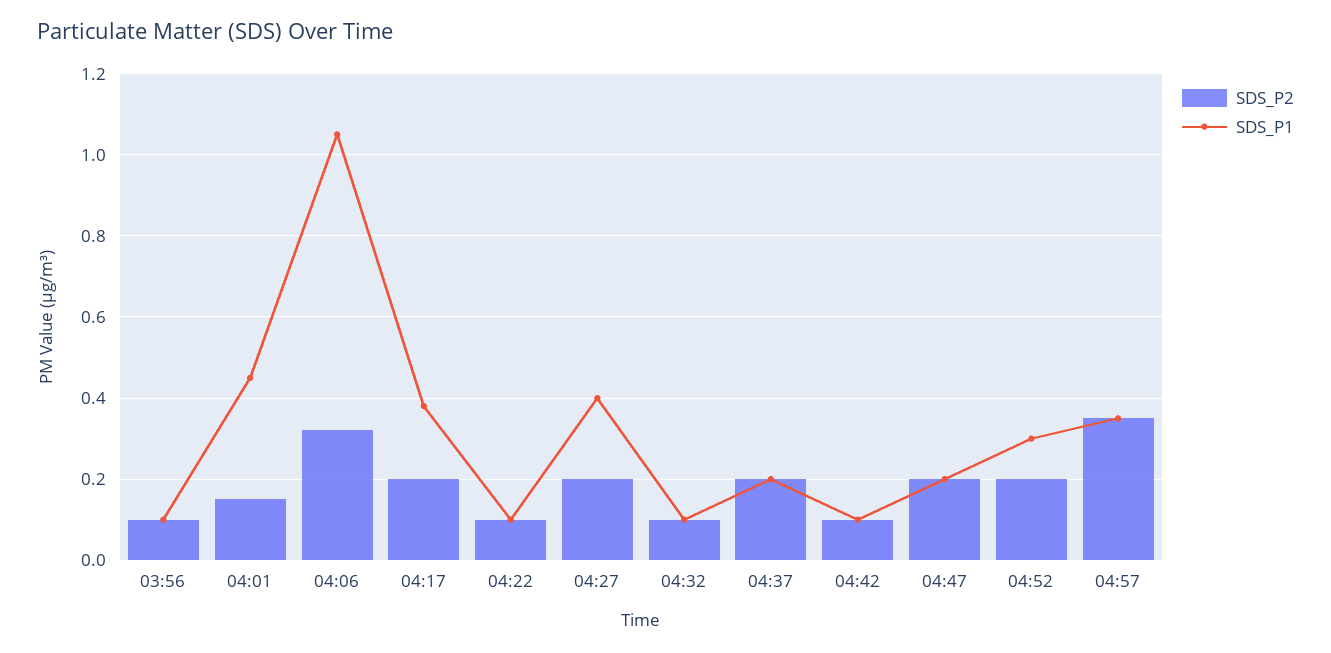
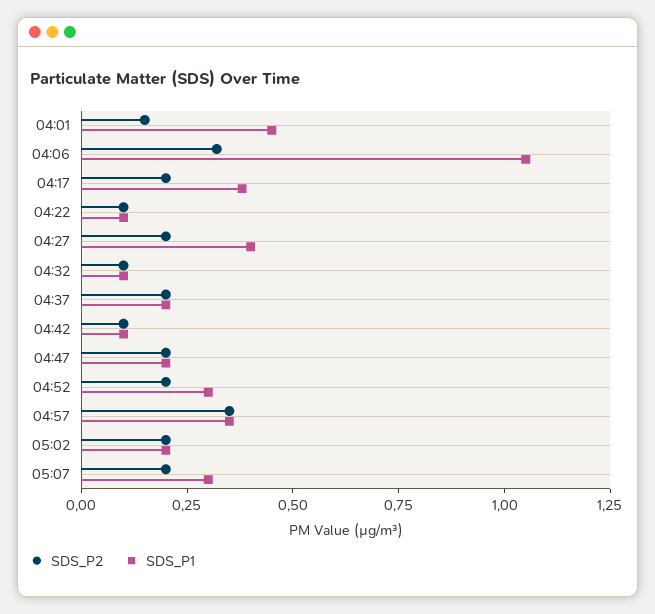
SDS_P2, 03:56: 0.1 -> none
SDS_P1, 03:56: 0.1 -> none
SDS_P2, 05:02: none -> 0.2
SDS_P1, 05:02: none -> 0.2
SDS_P2, 05:07: none -> 0.2
SDS_P1, 05:07: none -> 0.3

